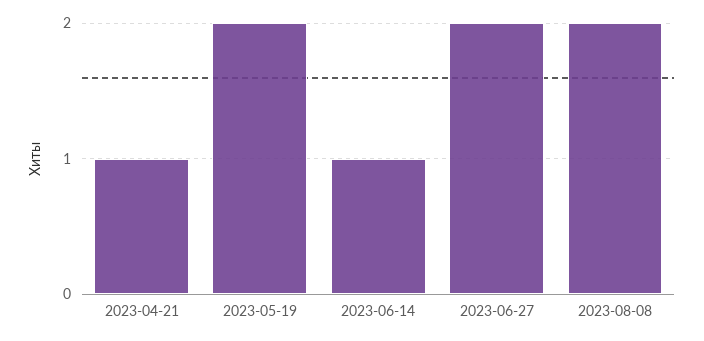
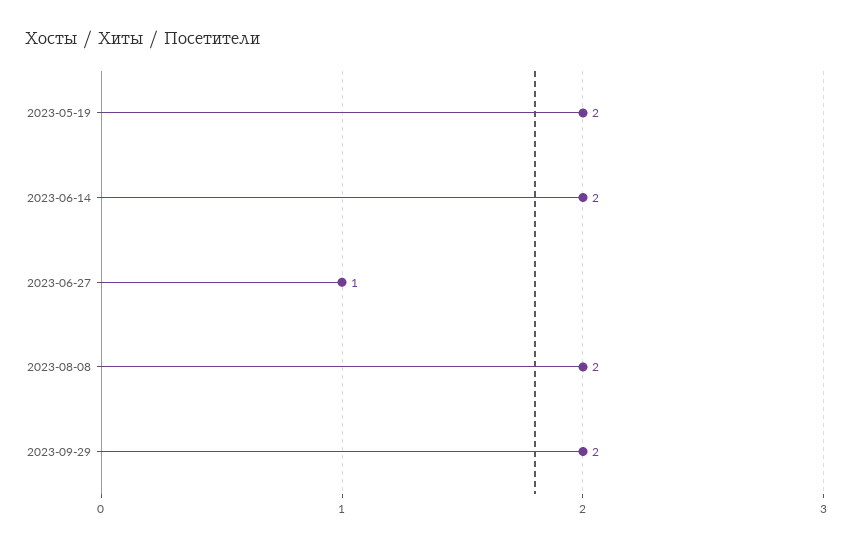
2023-04-21: 1 -> none
2023-06-14: 1 -> 2
2023-06-27: 2 -> 1
2023-09-29: none -> 2

